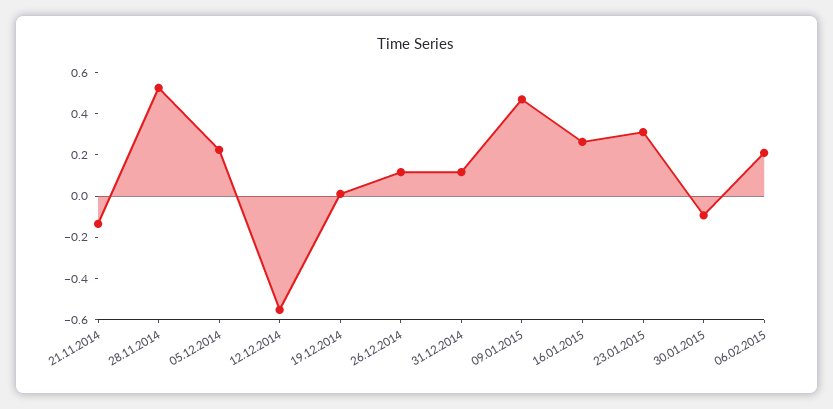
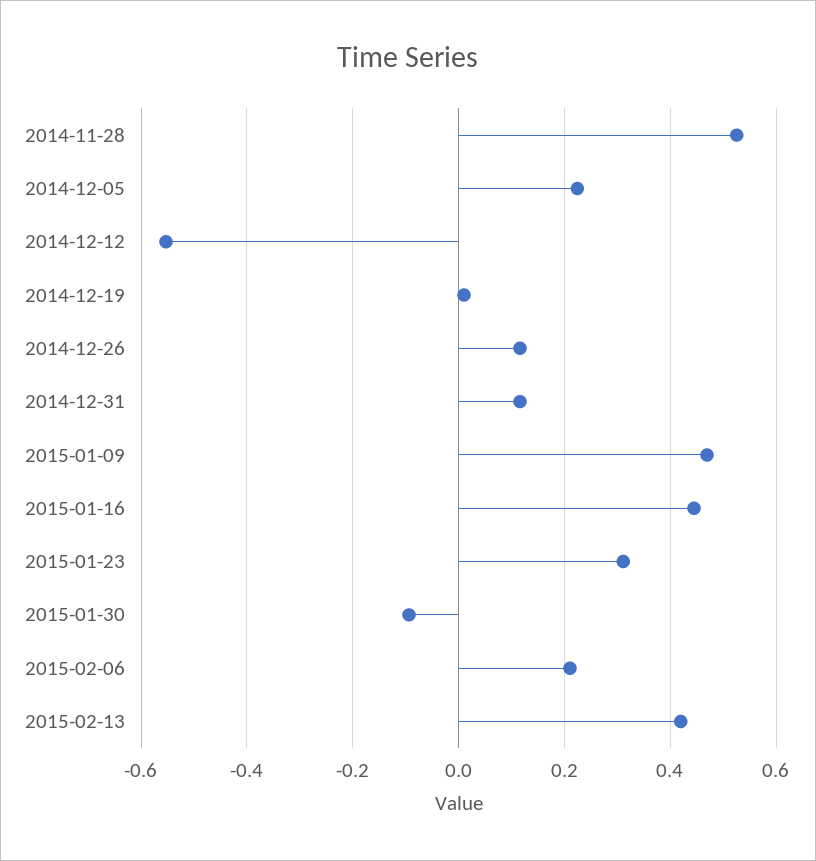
21.11.2014: -0.15 -> none
16.01.2015: 0.25 -> 0.44
2015-02-13: none -> 0.42

